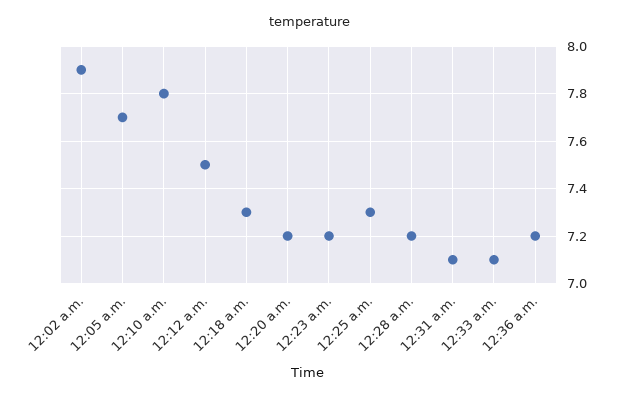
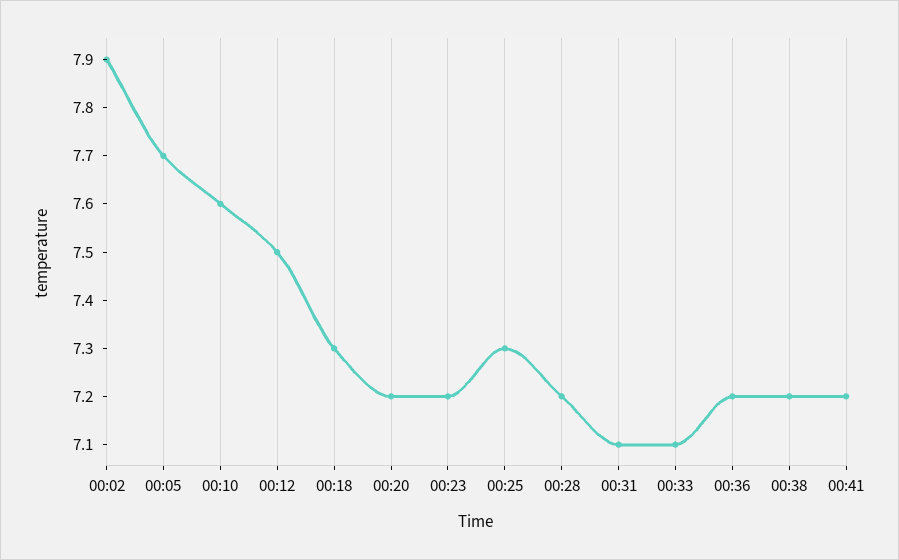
12:10 a.m.: 7.8 -> 7.6
00:38: none -> 7.2
00:41: none -> 7.2

